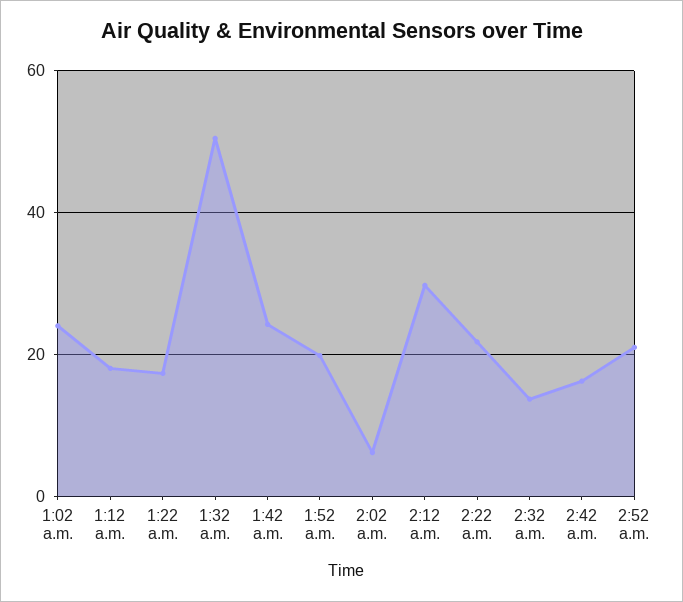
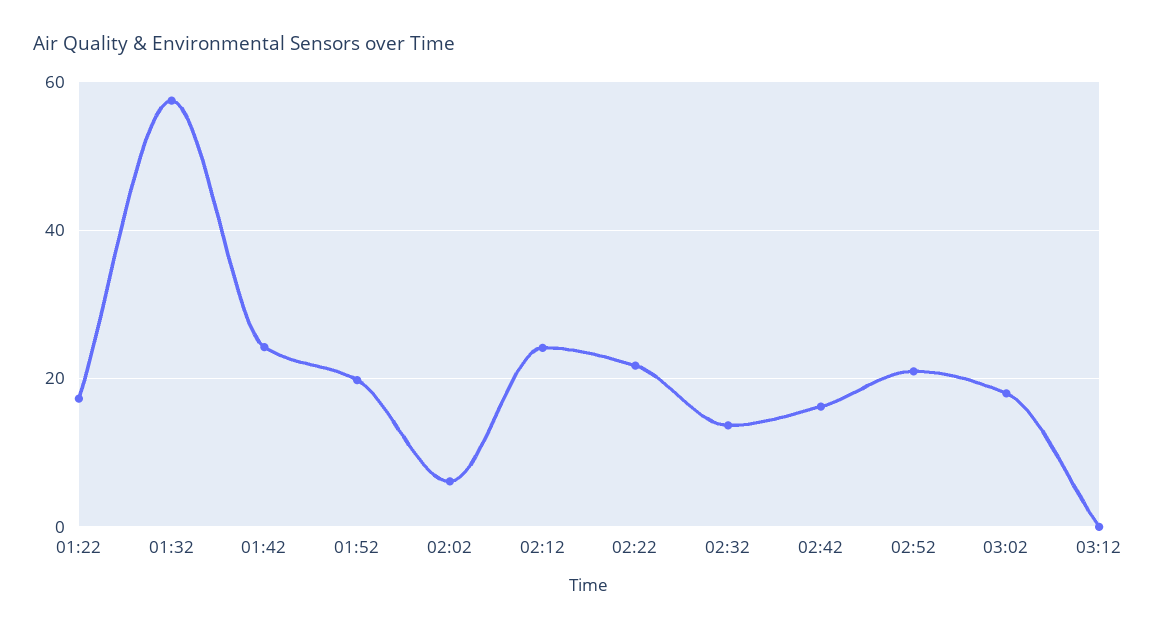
1:02 a.m.: 24 -> none
1:12 a.m.: 18 -> none
1:32 a.m.: 50 -> 58
2:12 a.m.: 30 -> 24
03:02: none -> 18
03:12: none -> 0

